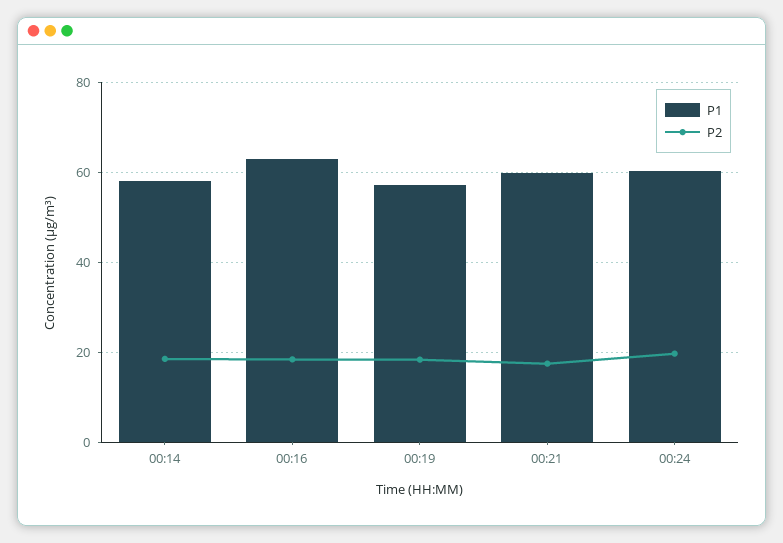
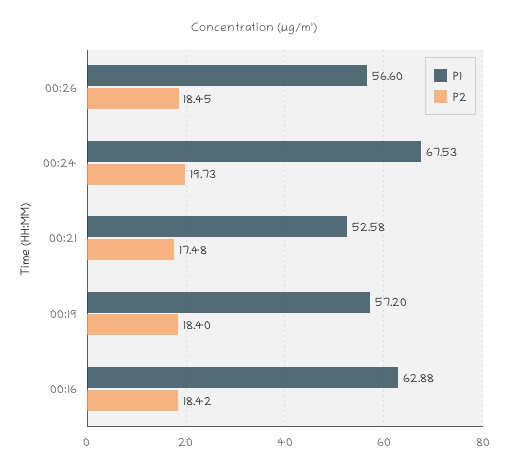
P1, 00:14: 58 -> none
P2, 00:14: 18 -> none
P1, 00:21: 60 -> 52.58
P1, 00:24: 60 -> 67.53
P1, 00:26: none -> 56.6
P2, 00:26: none -> 18.45

